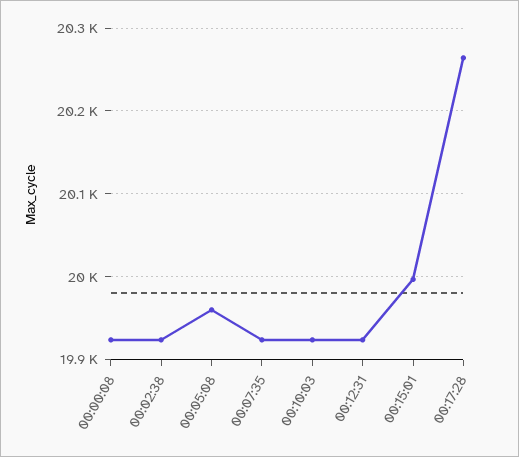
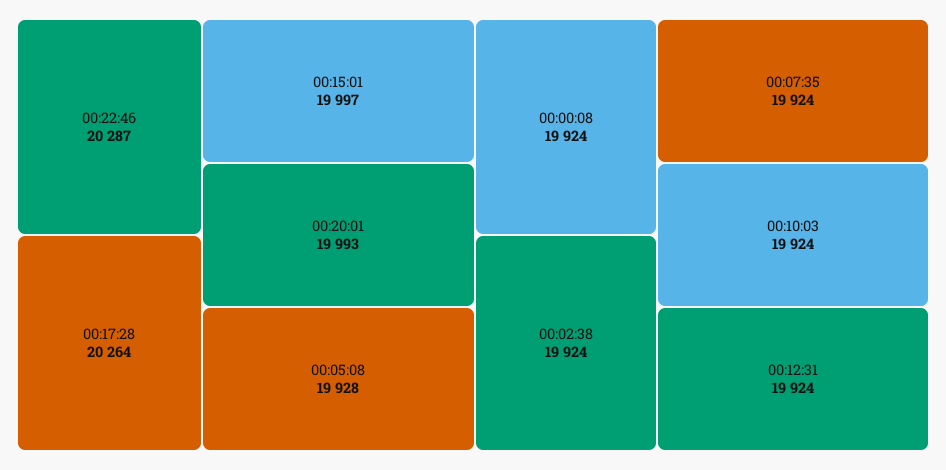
00:05:08: 19960 -> 19928
00:22:46: none -> 20287
00:20:01: none -> 19993

